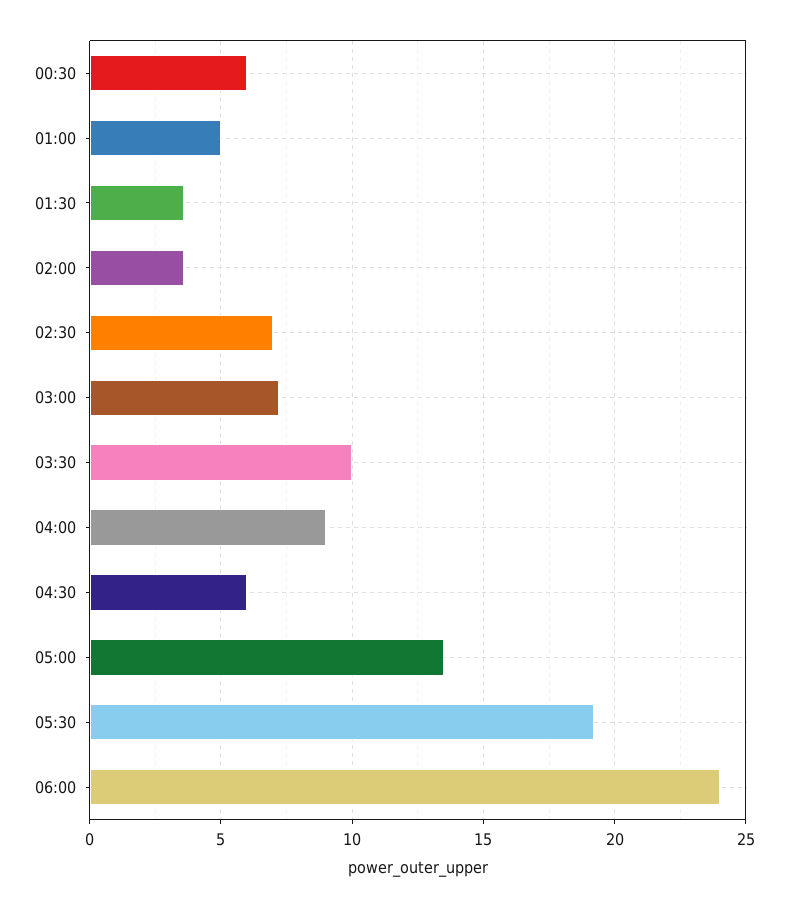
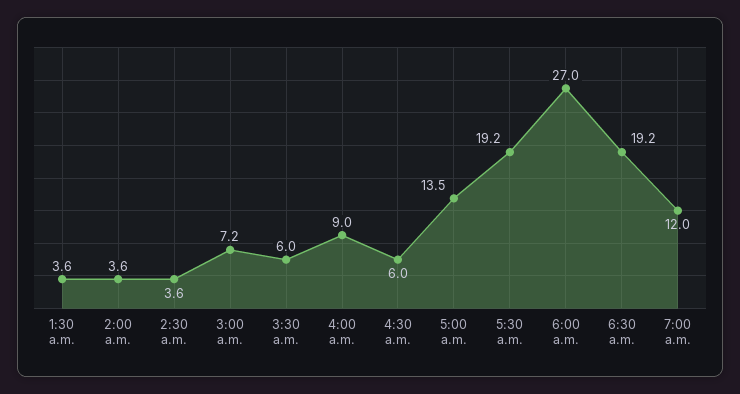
00:30: 6 -> none
01:00: 5 -> none
02:30: 7 -> 3.6
03:30: 10 -> 6
06:00: 24 -> 27
6:30 a.m.: none -> 19.2
7:00 a.m.: none -> 12

